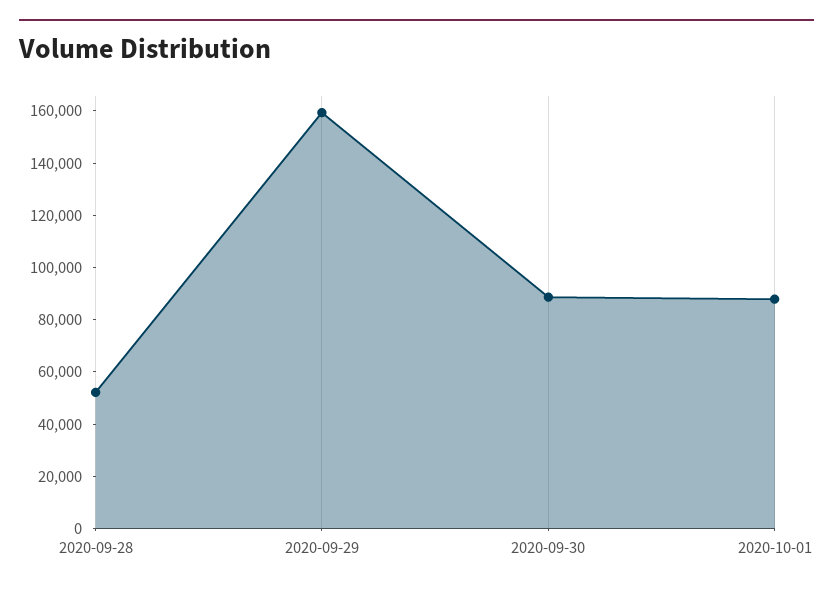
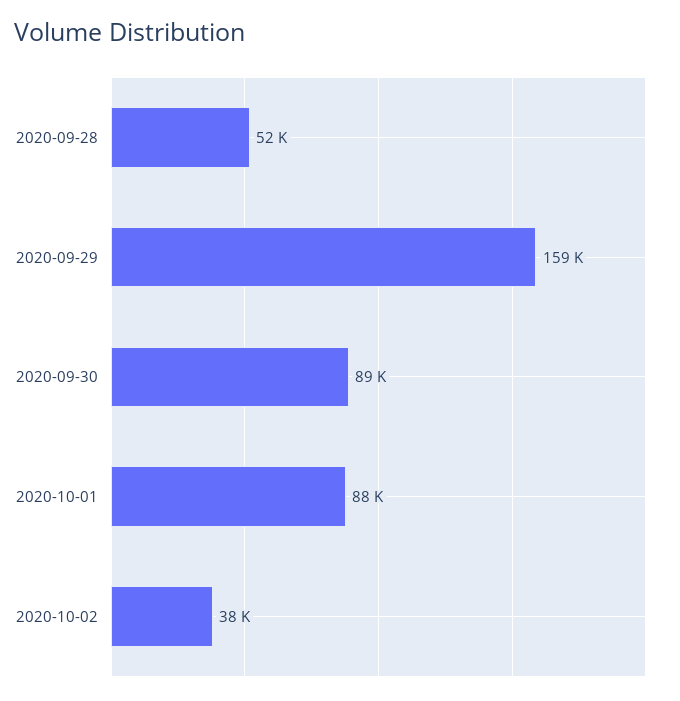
2020-10-02: none -> 38000

